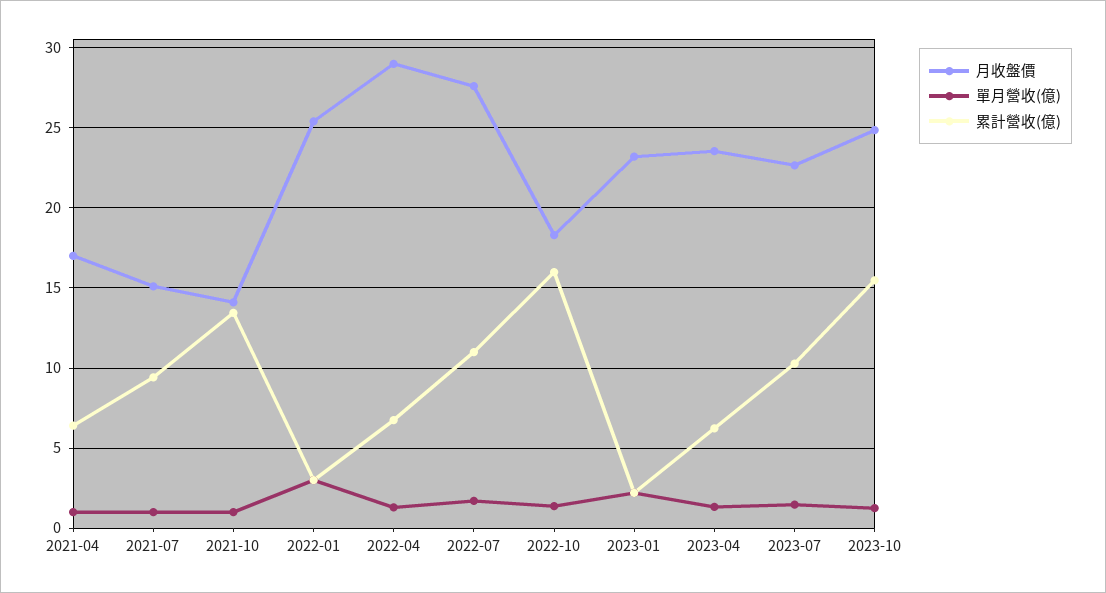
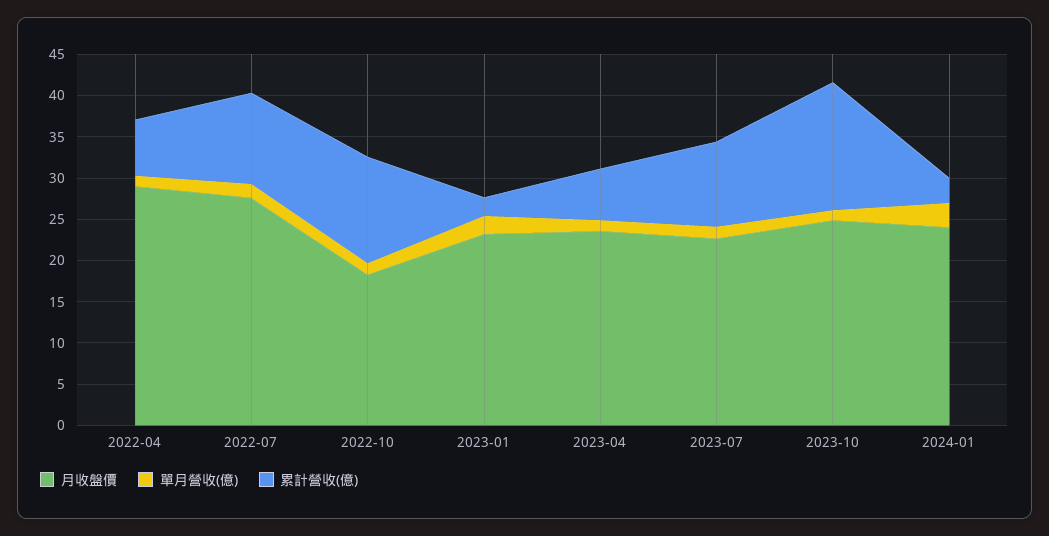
月收盤價, 2021-04: 17 -> none
單月營收(億), 2021-04: 1 -> none
累計營收(億), 2021-04: 6.5 -> none
月收盤價, 2021-07: 15 -> none
單月營收(億), 2021-07: 1 -> none
累計營收(億), 2021-07: 9.5 -> none
月收盤價, 2021-10: 14 -> none
單月營收(億), 2021-10: 1 -> none
累計營收(億), 2021-10: 13.5 -> none
月收盤價, 2022-01: 25.5 -> none
單月營收(億), 2022-01: 3 -> none
累計營收(億), 2022-01: 3 -> none
累計營收(億), 2022-10: 16 -> 13
月收盤價, 2024-01: none -> 24
單月營收(億), 2024-01: none -> 3
累計營收(億), 2024-01: none -> 3

